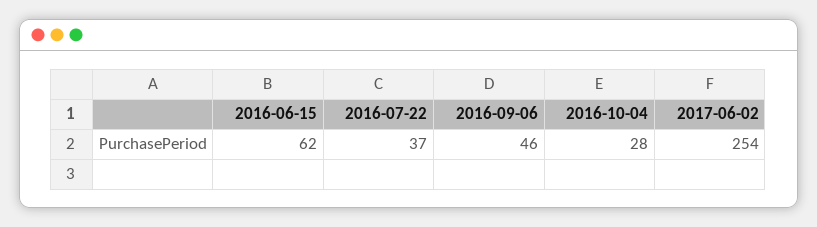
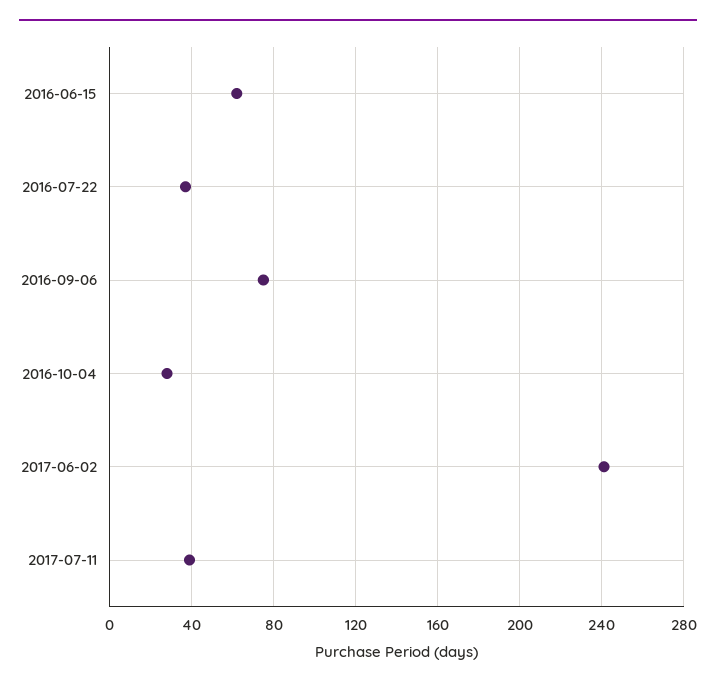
2016-09-06: 46 -> 75
2017-06-02: 254 -> 240
2017-07-11: none -> 40

